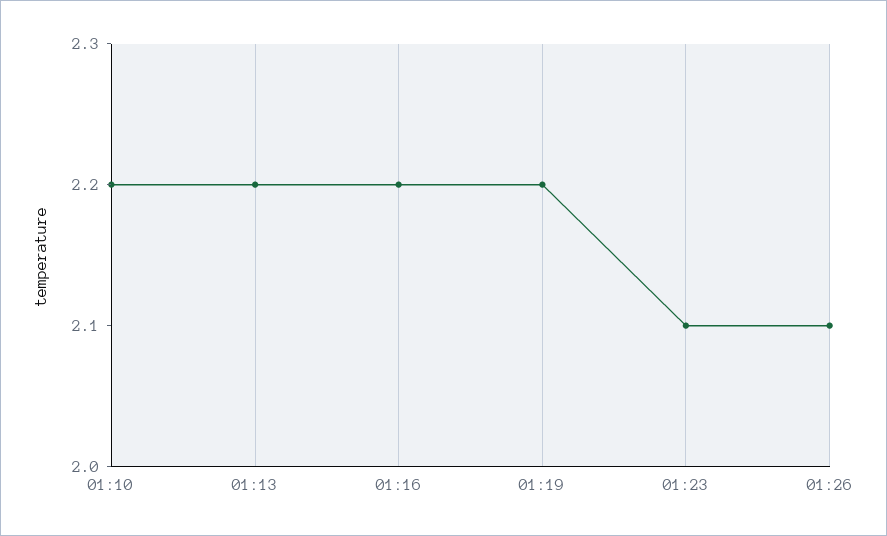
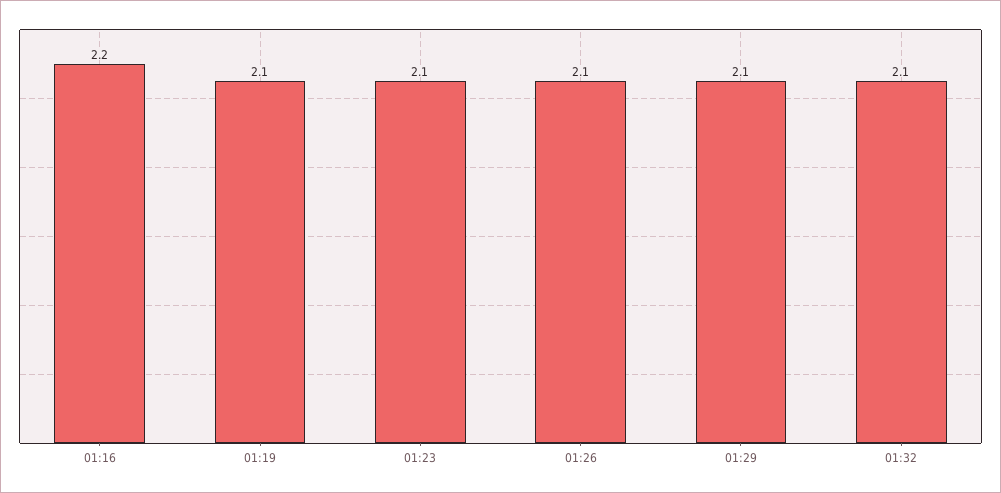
01:10: 2.2 -> none
01:13: 2.2 -> none
01:19: 2.2 -> 2.1
01:29: none -> 2.1
01:32: none -> 2.1

